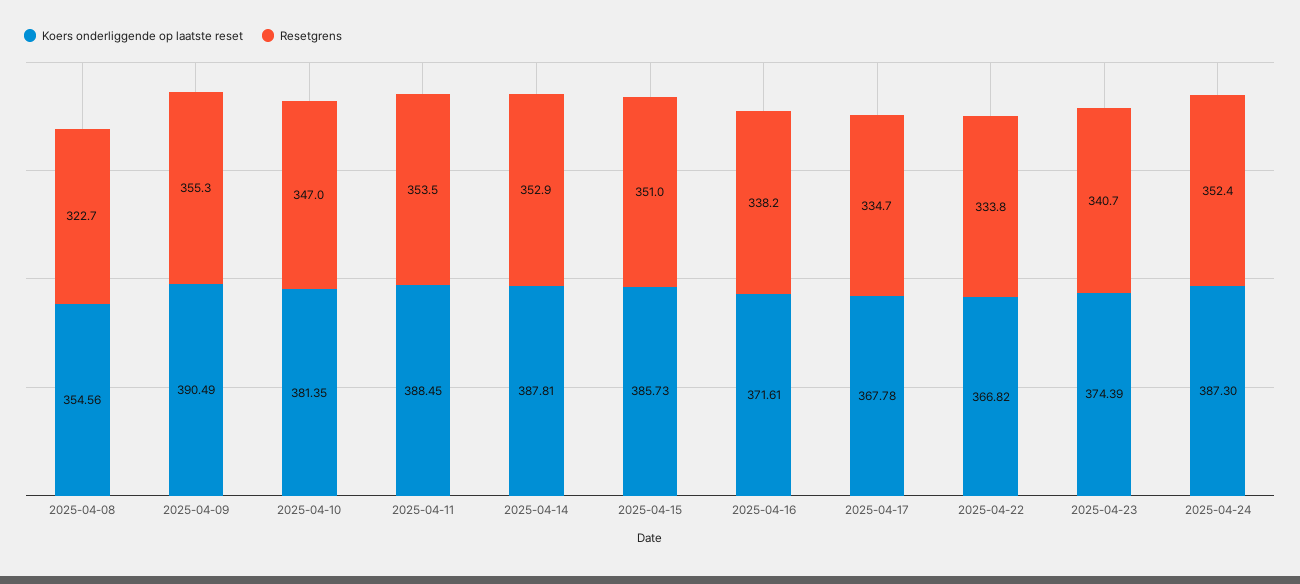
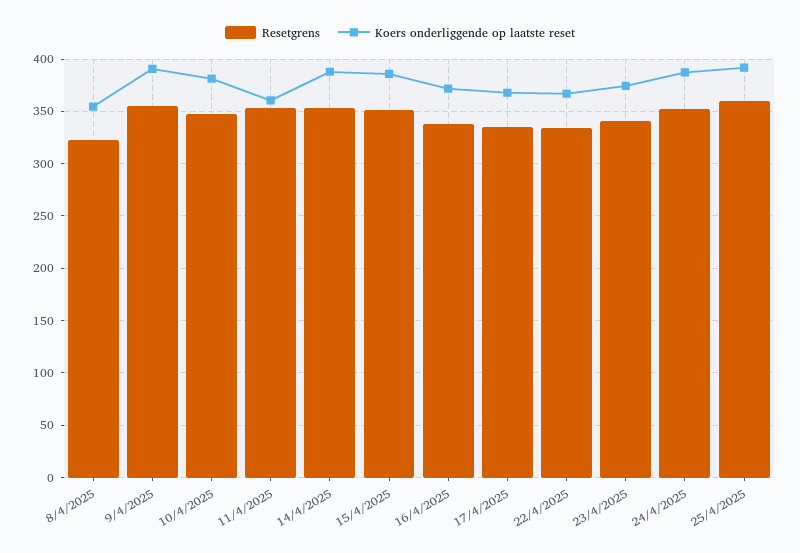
Koers onderliggende op laatste reset, 2025-04-11: 388.45 -> 360
Resetgrens, 25/4/2025: none -> 360
Koers onderliggende op laatste reset, 25/4/2025: none -> 390

